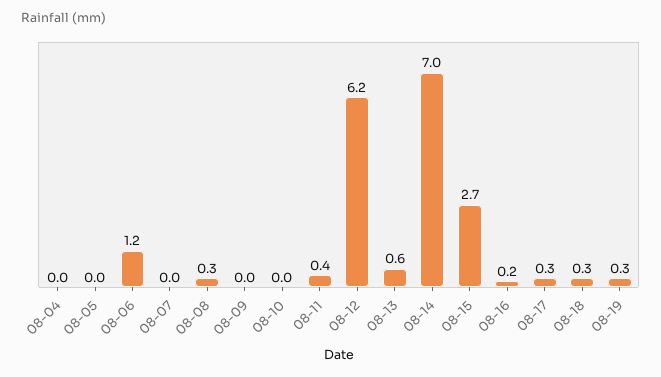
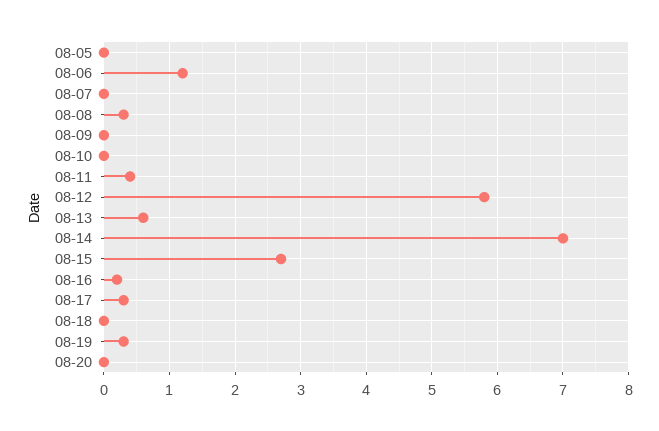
08-04: 0 -> none
08-12: 6.2 -> 5.8
08-18: 0.3 -> 0
08-20: none -> 0

